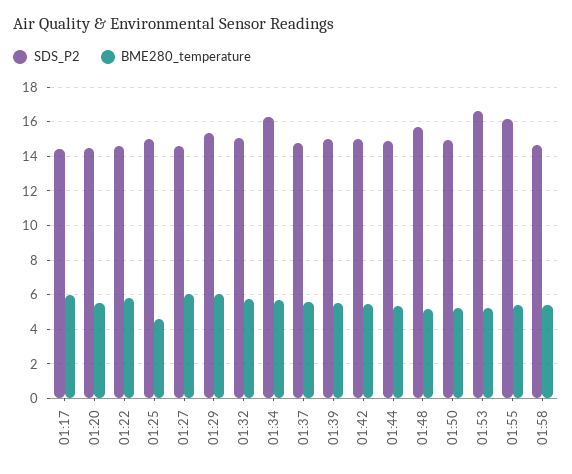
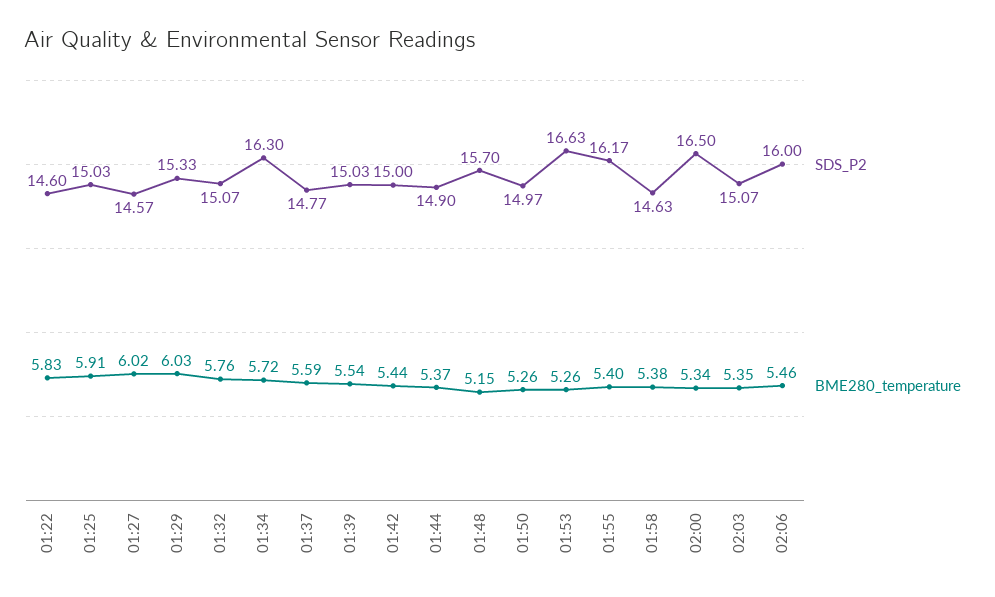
SDS_P2, 01:17: 14.5 -> none
BME280_temperature, 01:17: 6 -> none
SDS_P2, 01:20: 14.5 -> none
BME280_temperature, 01:20: 5.5 -> none
BME280_temperature, 01:25: 4.5 -> 5.91
SDS_P2, 02:00: none -> 16.5
BME280_temperature, 02:00: none -> 5.34
SDS_P2, 02:03: none -> 15.07
BME280_temperature, 02:03: none -> 5.35
SDS_P2, 02:06: none -> 16
BME280_temperature, 02:06: none -> 5.46

